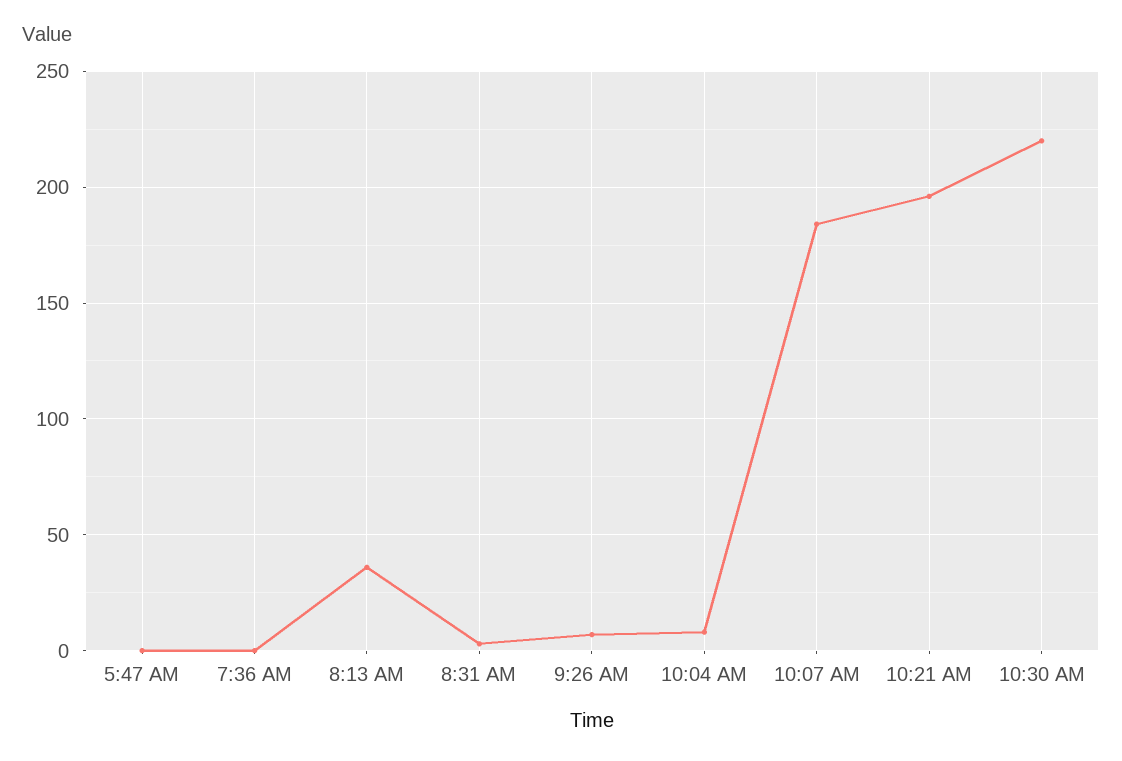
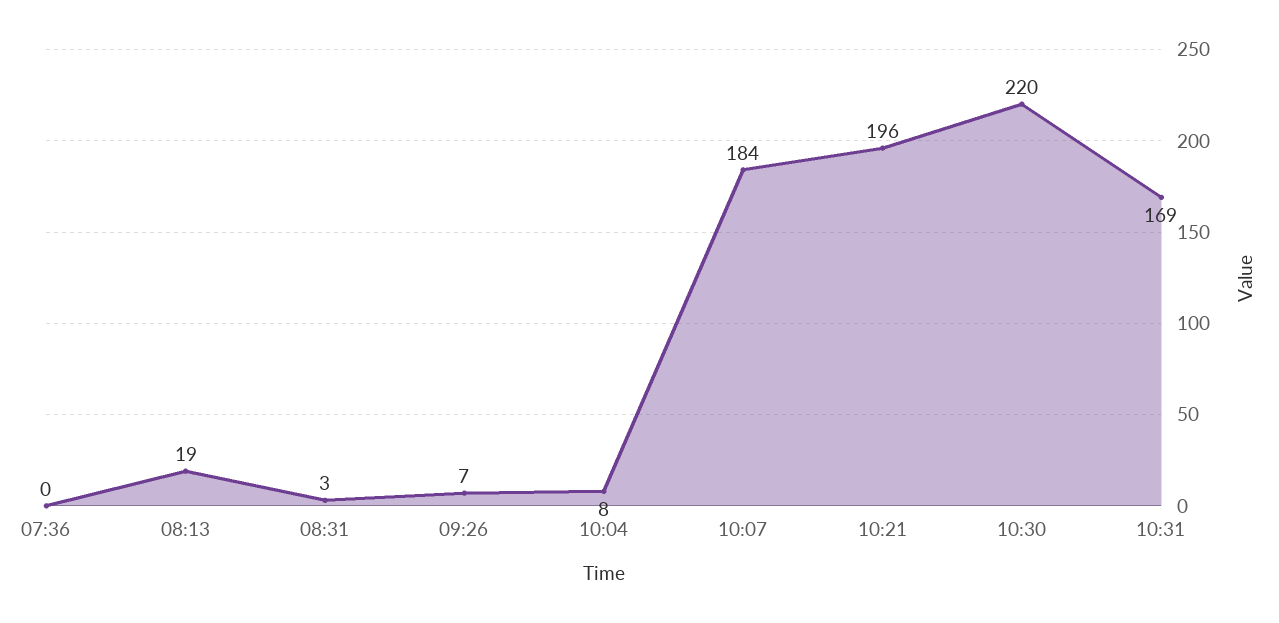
5:47 AM: 0 -> none
8:13 AM: 35 -> 19
10:31: none -> 169

